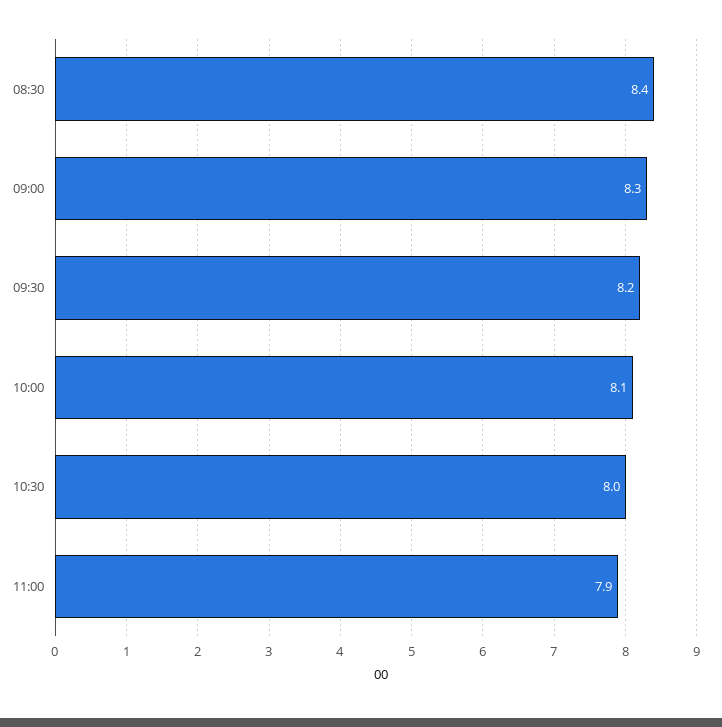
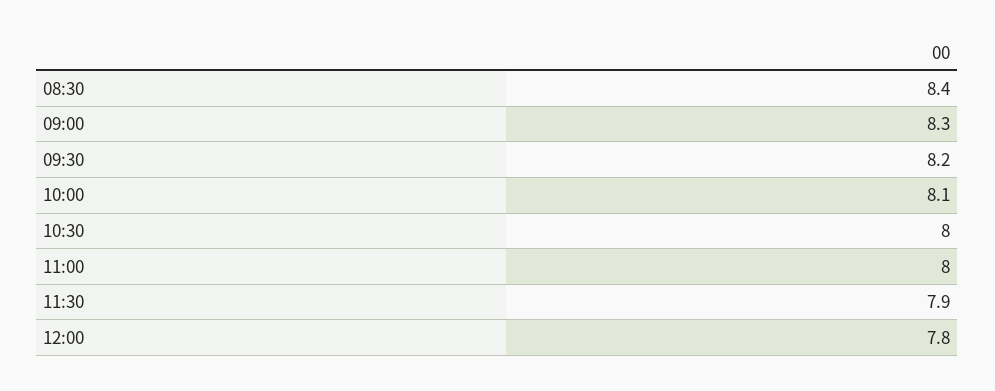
11:00: 7.9 -> 8
11:30: none -> 7.9
12:00: none -> 7.8

